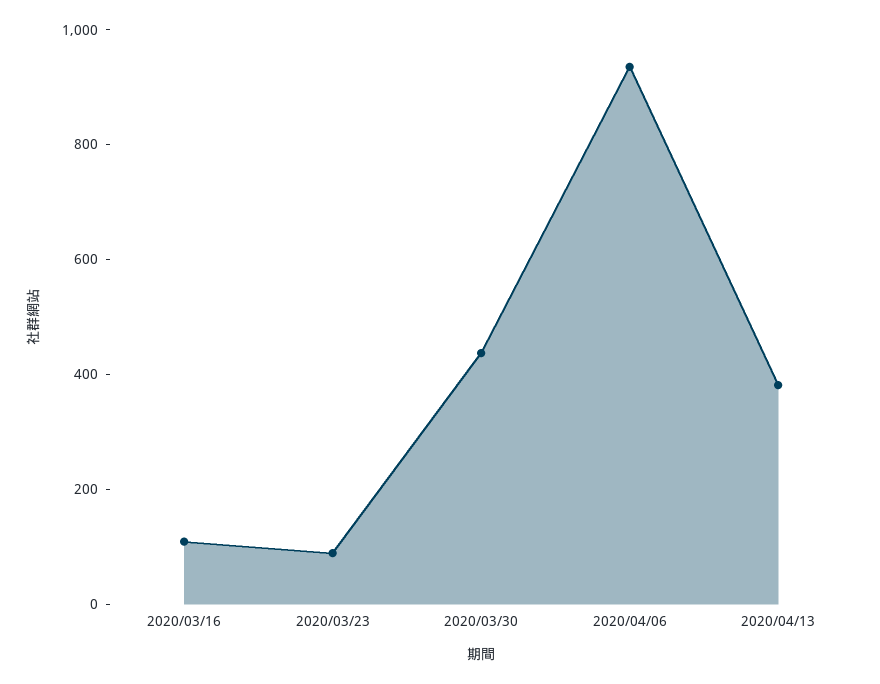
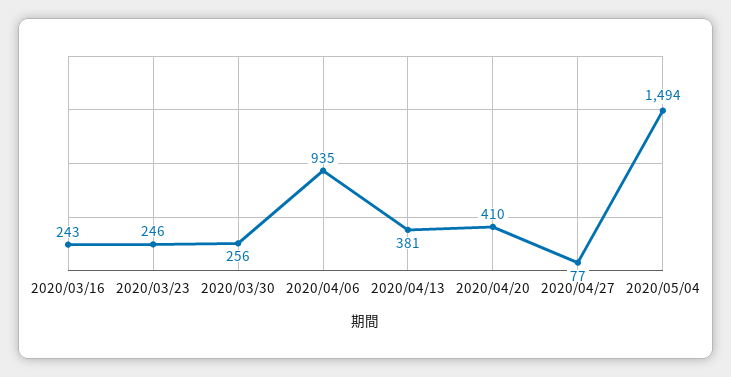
2020/03/16: 100 -> 243
2020/03/23: 100 -> 246
2020/03/30: 450 -> 256
2020/04/20: none -> 410
2020/04/27: none -> 77
2020/05/04: none -> 1494

